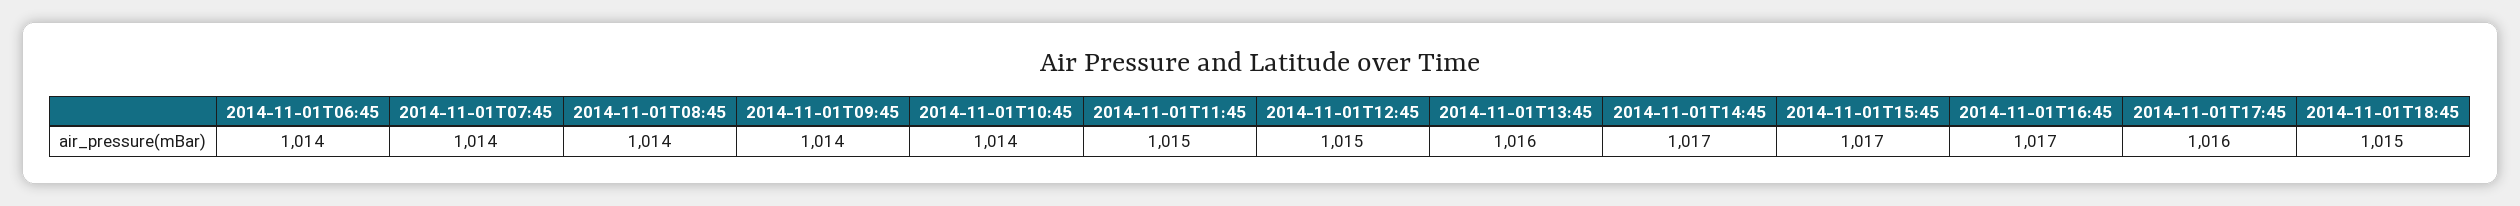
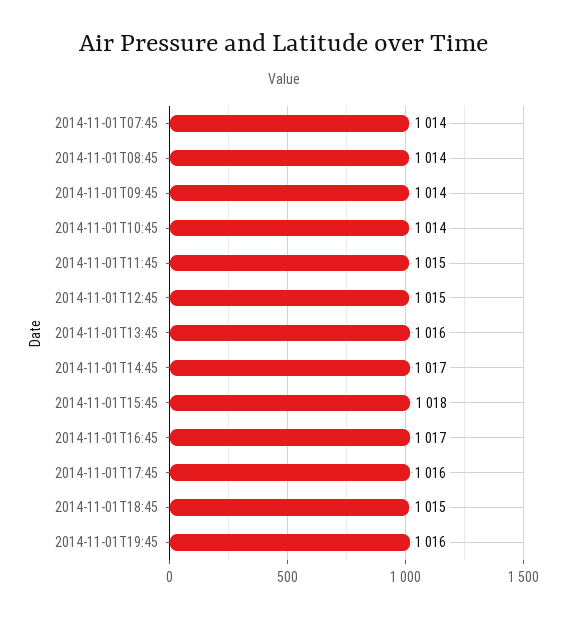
2014-11-01T06:45: 1014 -> none
2014-11-01T15:45: 1017 -> 1018
2014-11-01T19:45: none -> 1016

